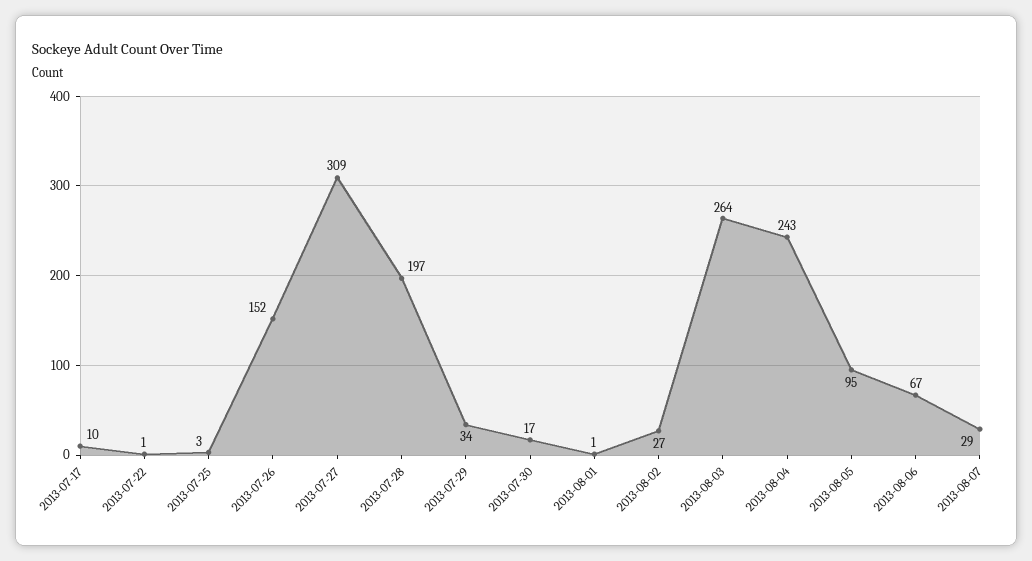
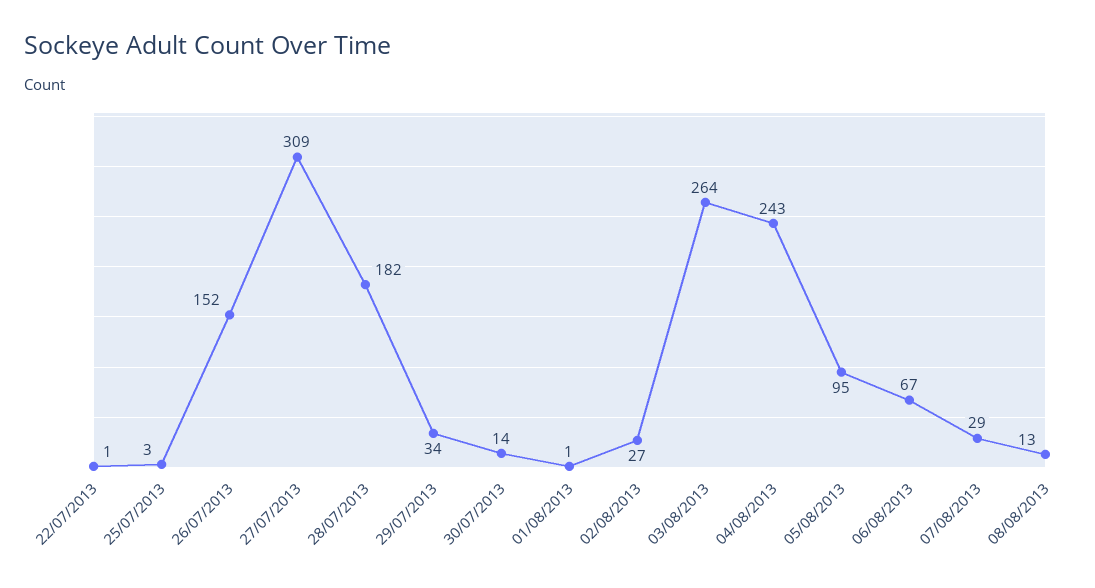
2013-07-17: 10 -> none
2013-07-28: 197 -> 182
2013-07-30: 17 -> 14
08/08/2013: none -> 13

